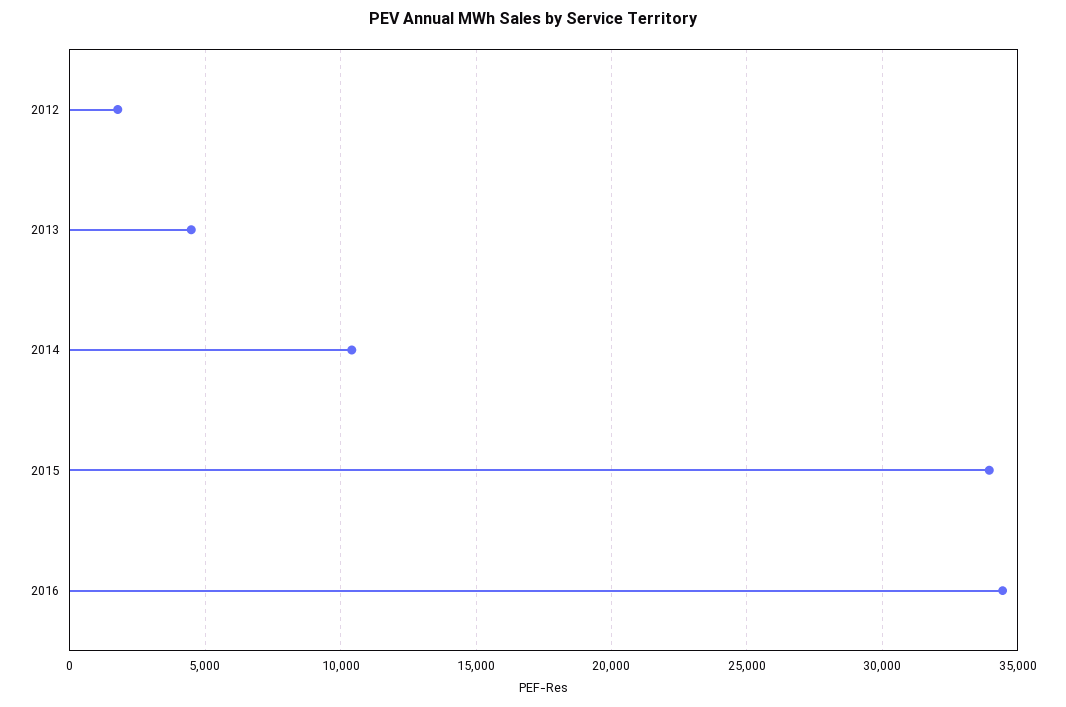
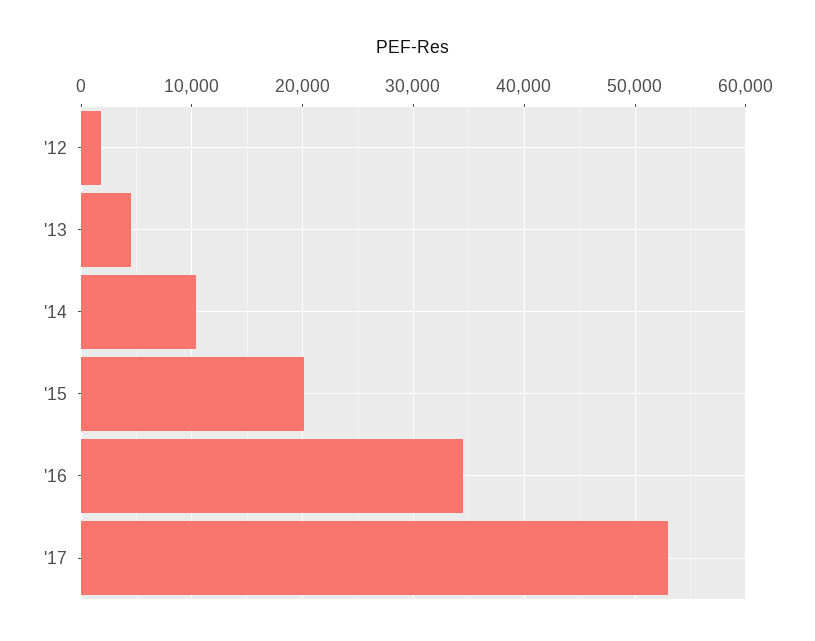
2015: 34000 -> 20000
'17: none -> 53000

